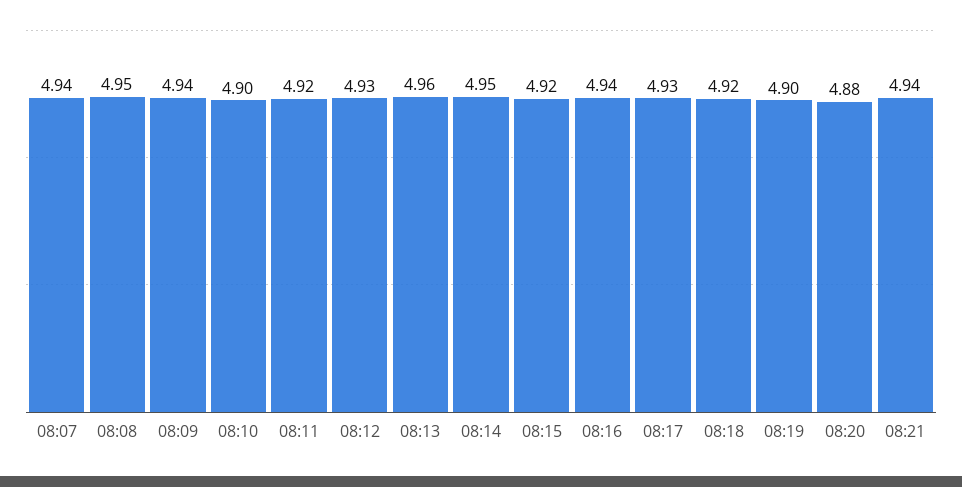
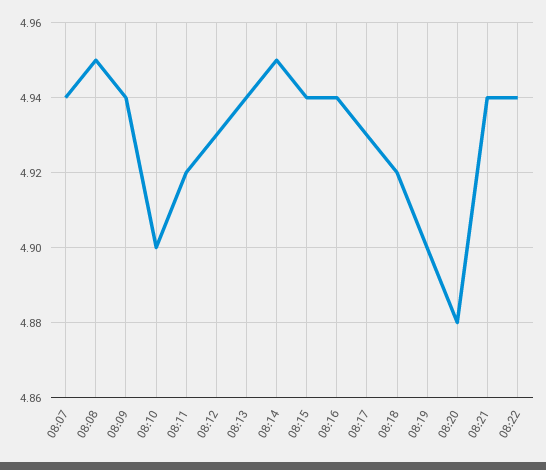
08:13: 4.96 -> 4.94
08:15: 4.92 -> 4.94
08:22: none -> 4.94

